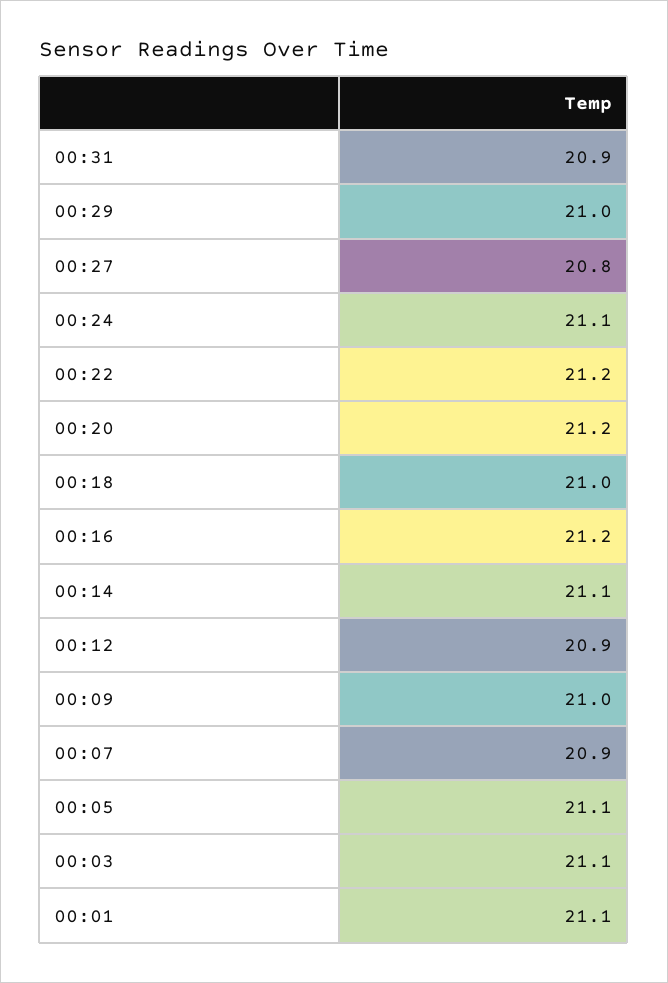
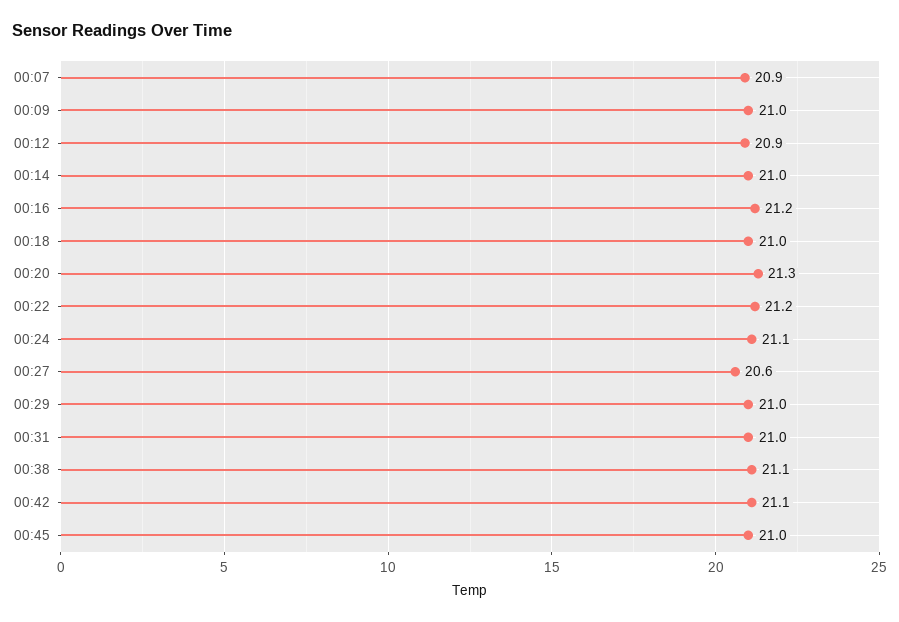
00:31: 20.9 -> 21
00:27: 20.8 -> 20.6
00:20: 21.2 -> 21.3
00:14: 21.1 -> 21
00:05: 21.1 -> none
00:03: 21.1 -> none
00:01: 21.1 -> none
00:38: none -> 21.1
00:42: none -> 21.1
00:45: none -> 21

